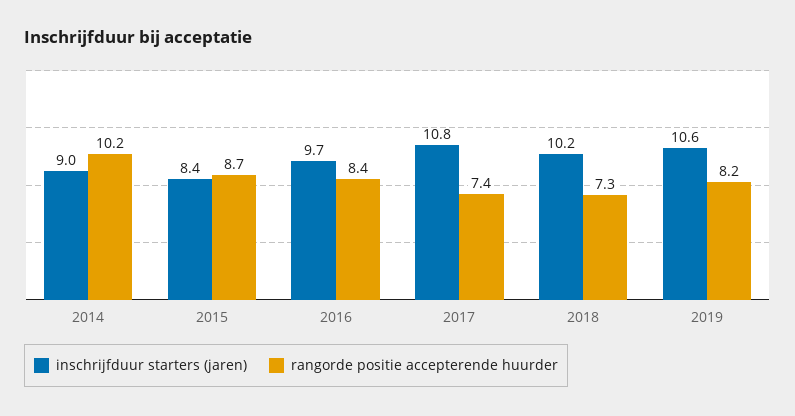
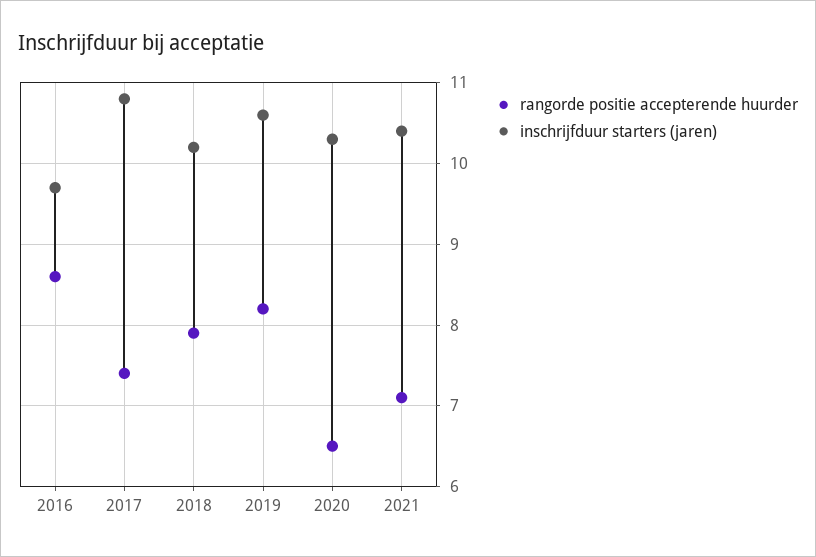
inschrijfduur starters (jaren), 2014: 9 -> none
rangorde positie accepterende huurder, 2014: 10.2 -> none
inschrijfduur starters (jaren), 2015: 8.4 -> none
rangorde positie accepterende huurder, 2015: 8.7 -> none
rangorde positie accepterende huurder, 2016: 8.4 -> 8.6
rangorde positie accepterende huurder, 2018: 7.3 -> 7.9
rangorde positie accepterende huurder, 2020: none -> 6.5
inschrijfduur starters (jaren), 2020: none -> 10.3
rangorde positie accepterende huurder, 2021: none -> 7.1
inschrijfduur starters (jaren), 2021: none -> 10.4

